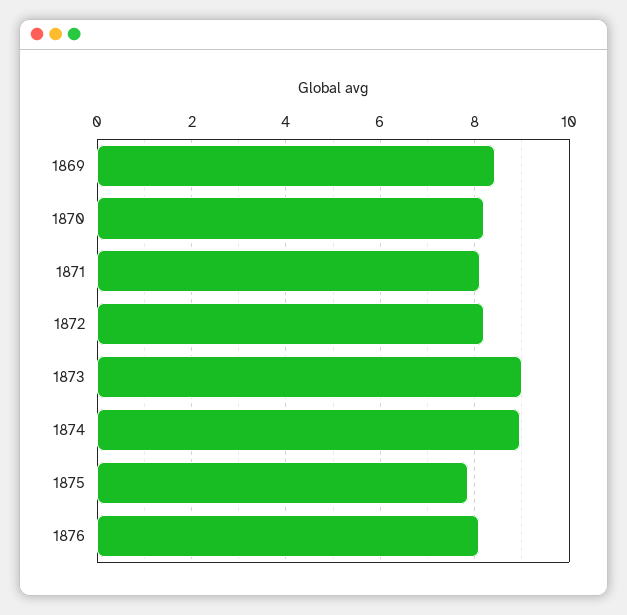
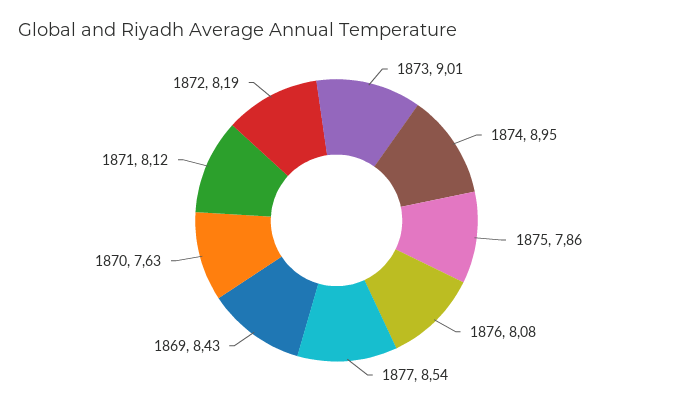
1870: 8.2 -> 7.63
1877: none -> 8.54

